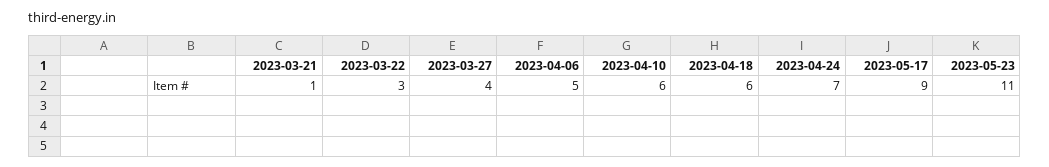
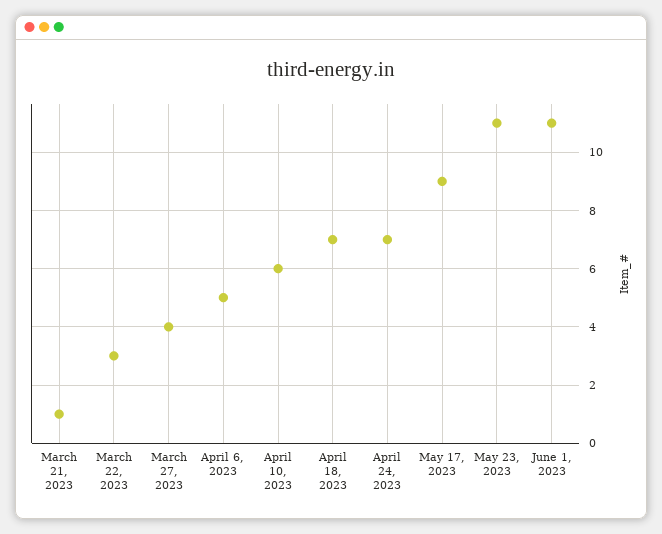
2023-04-18: 6 -> 7
June 1, 2023: none -> 11

